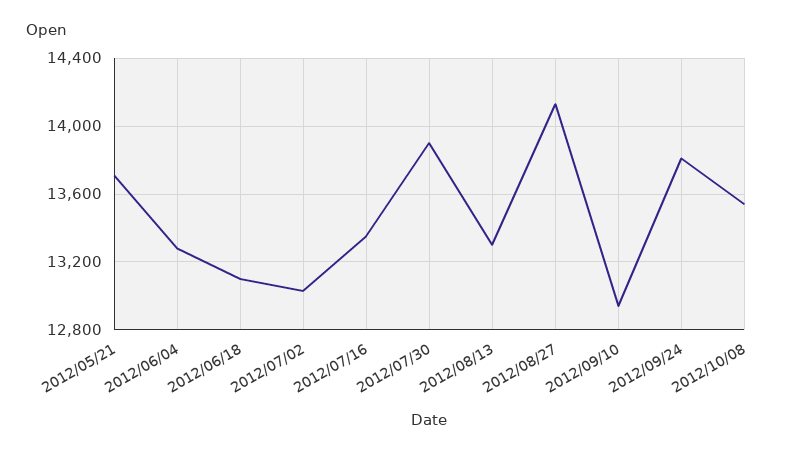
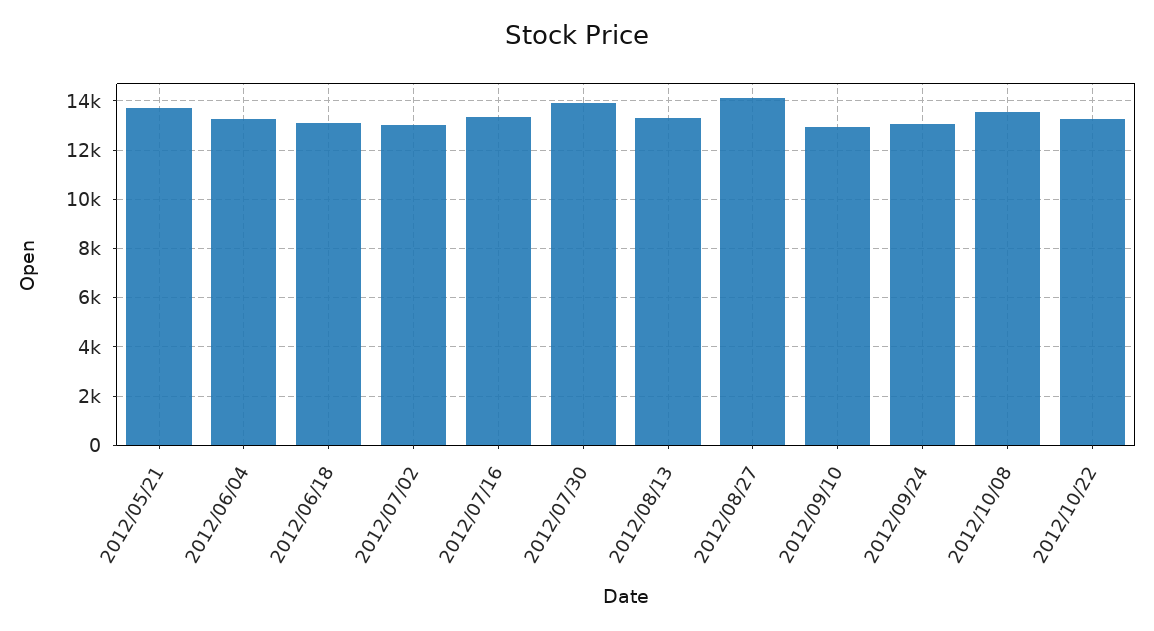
2012/09/24: 13800 -> 13000
2012/10/22: none -> 13250

